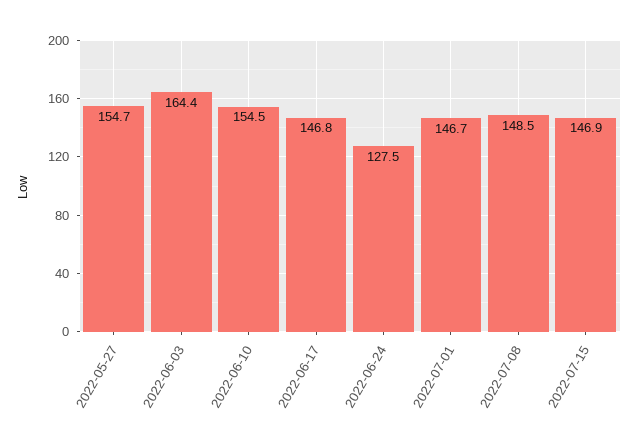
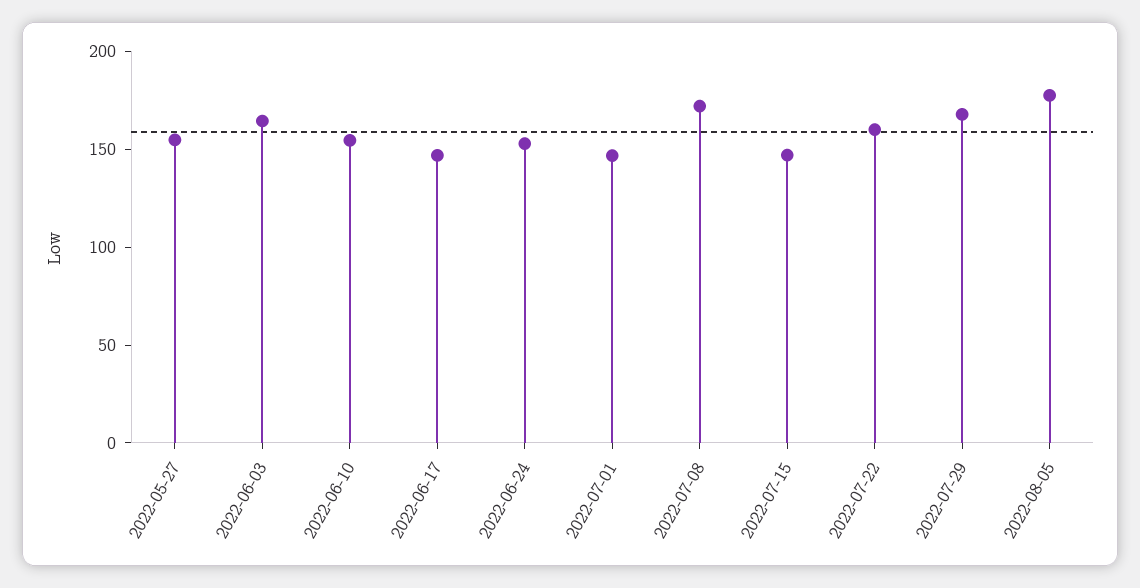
2022-06-24: 127.5 -> 150
2022-07-08: 148.5 -> 170
2022-07-22: none -> 160
2022-07-29: none -> 170
2022-08-05: none -> 180

